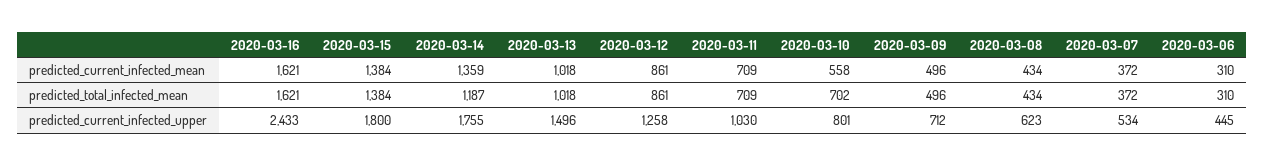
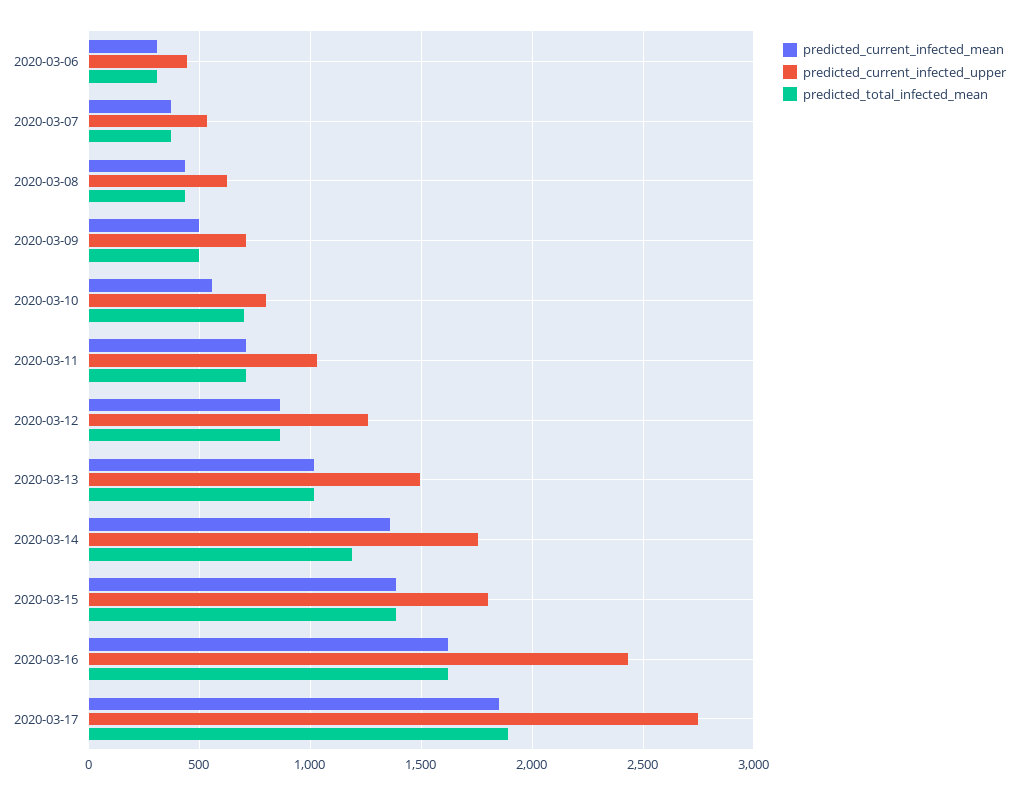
predicted_current_infected_mean, 2020-03-17: none -> 1850
predicted_current_infected_upper, 2020-03-17: none -> 2750
predicted_total_infected_mean, 2020-03-17: none -> 1900

